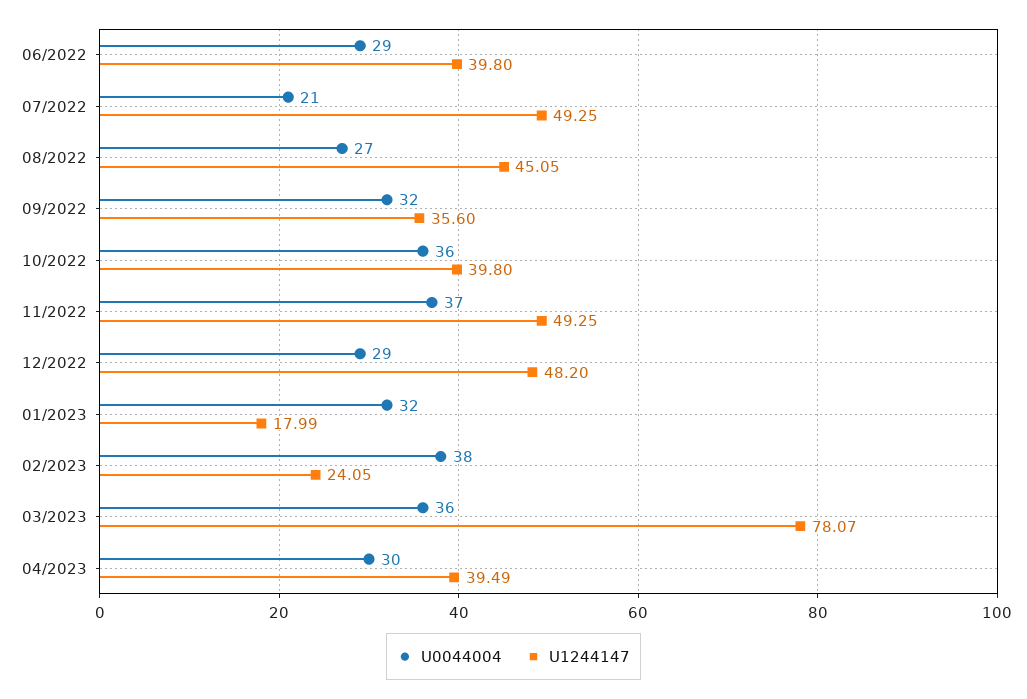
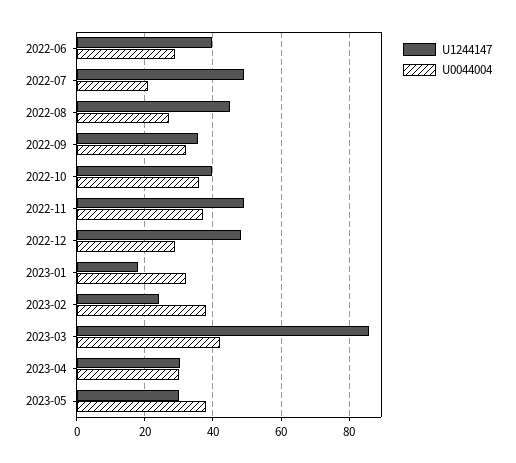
U0044004, 03/2023: 36 -> 42
U1244147, 03/2023: 78.07 -> 86
U1244147, 04/2023: 39.49 -> 30
U1244147, 2023-05: none -> 30
U0044004, 2023-05: none -> 38

